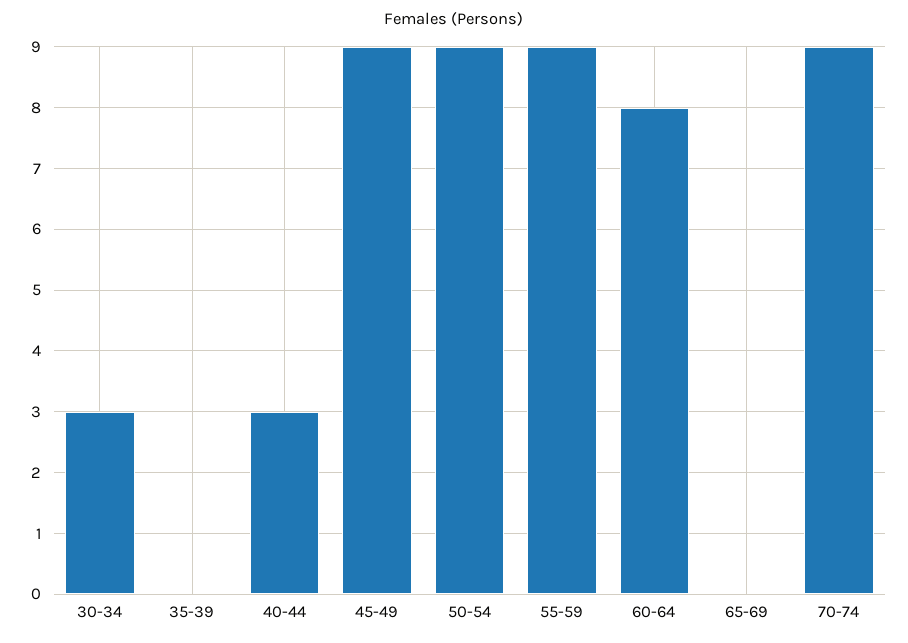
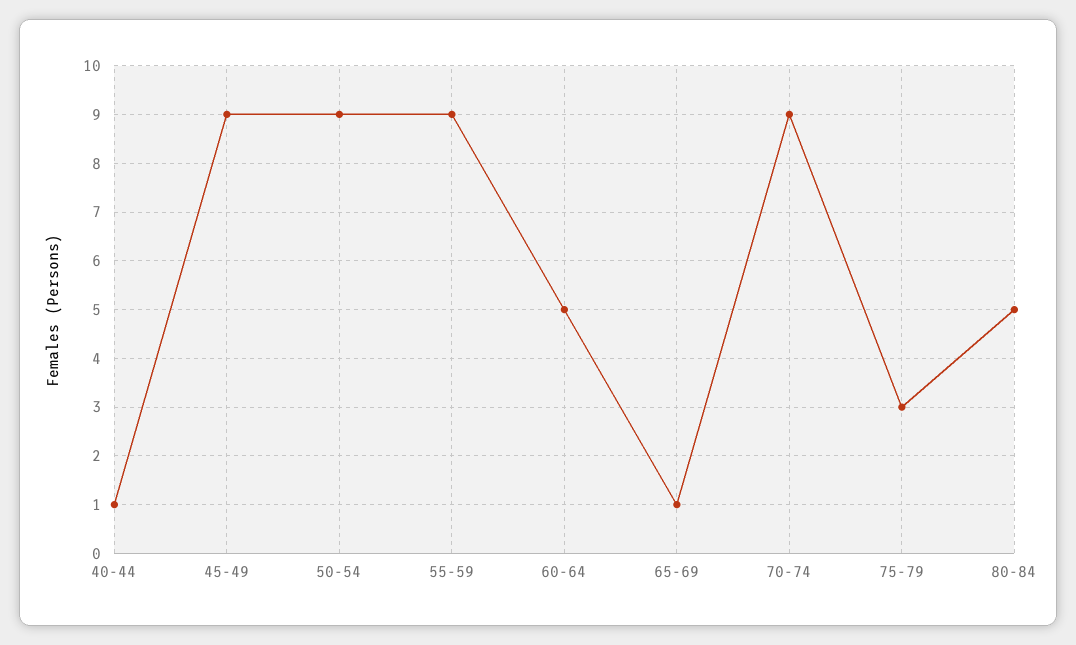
30-34: 3 -> none
35-39: 0 -> none
40-44: 3 -> 1
60-64: 8 -> 5
65-69: 0 -> 1
75-79: none -> 3
80-84: none -> 5

